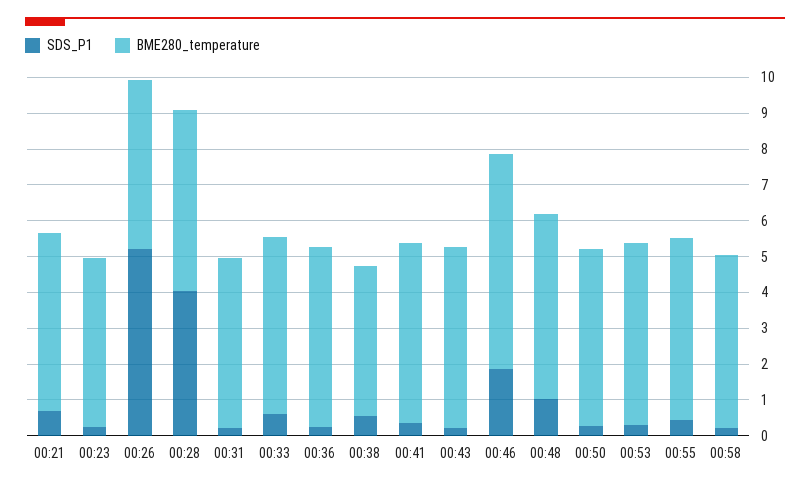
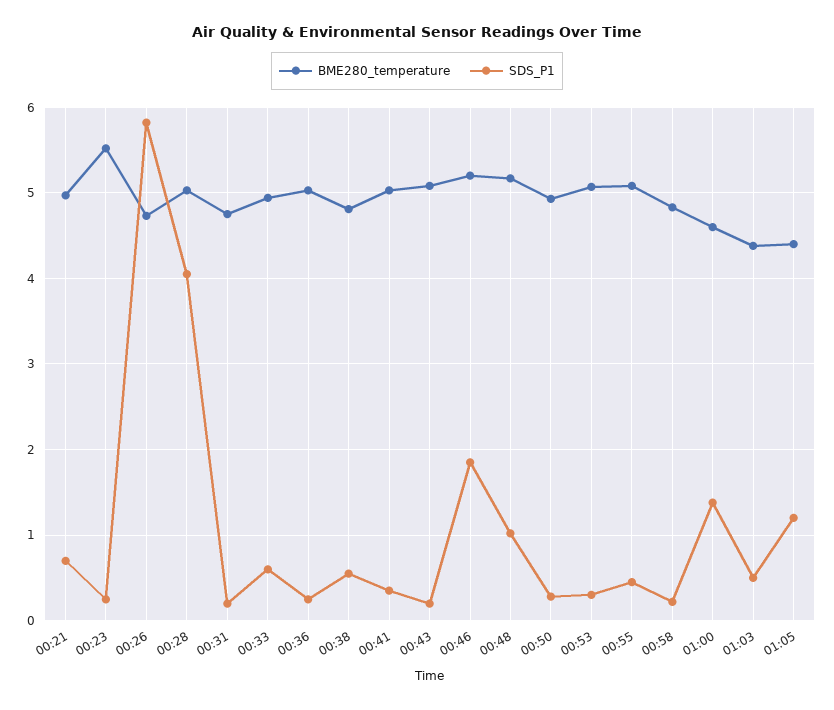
BME280_temperature, 00:23: 4.75 -> 5.5
SDS_P1, 00:26: 5.25 -> 5.8
BME280_temperature, 00:38: 4.25 -> 4.8
BME280_temperature, 00:46: 6 -> 5.2
BME280_temperature, 01:00: none -> 4.6
SDS_P1, 01:00: none -> 1.4
BME280_temperature, 01:03: none -> 4.4
SDS_P1, 01:03: none -> 0.5
BME280_temperature, 01:05: none -> 4.4
SDS_P1, 01:05: none -> 1.2

